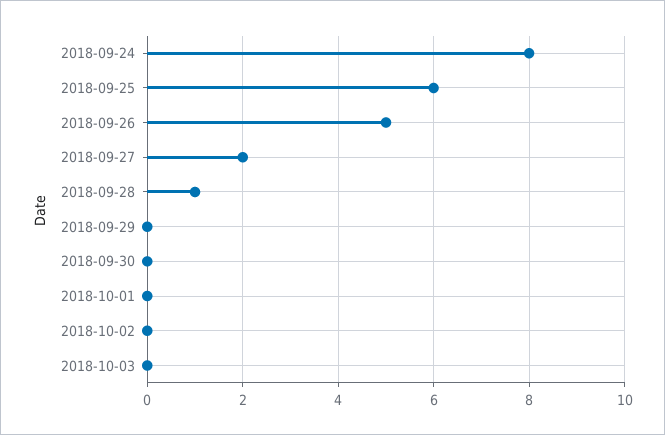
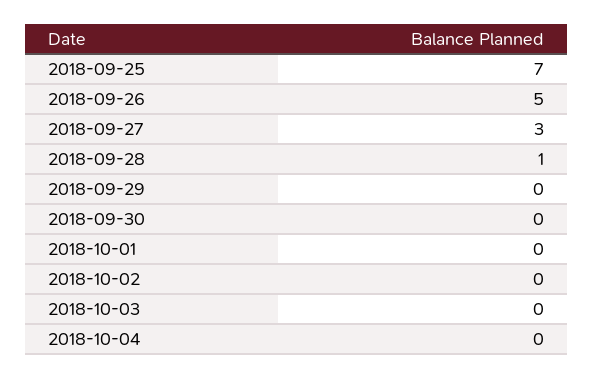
2018-09-24: 8 -> none
2018-09-25: 6 -> 7
2018-09-27: 2 -> 3
2018-10-04: none -> 0

